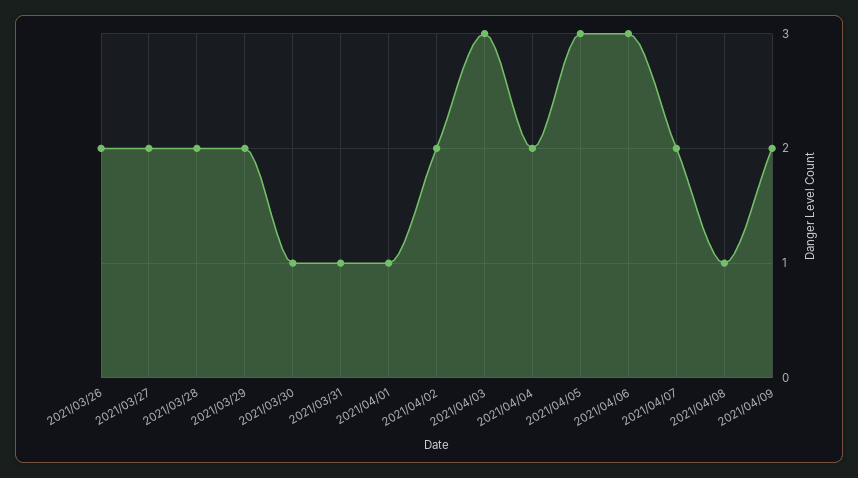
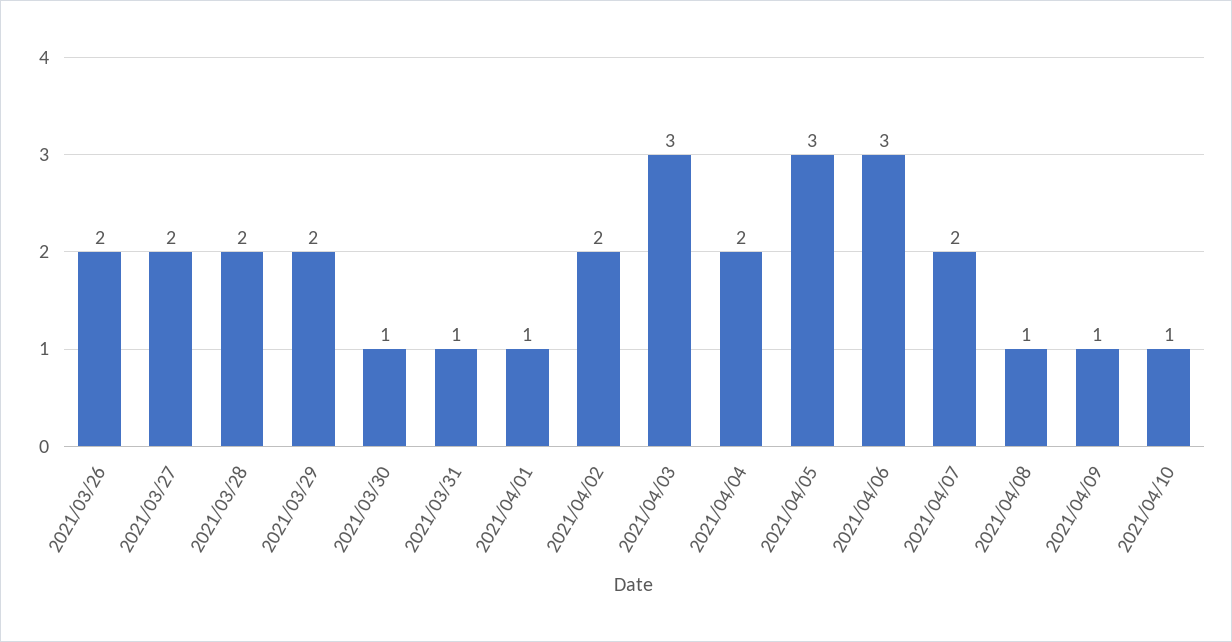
2021/04/09: 2 -> 1
2021/04/10: none -> 1

